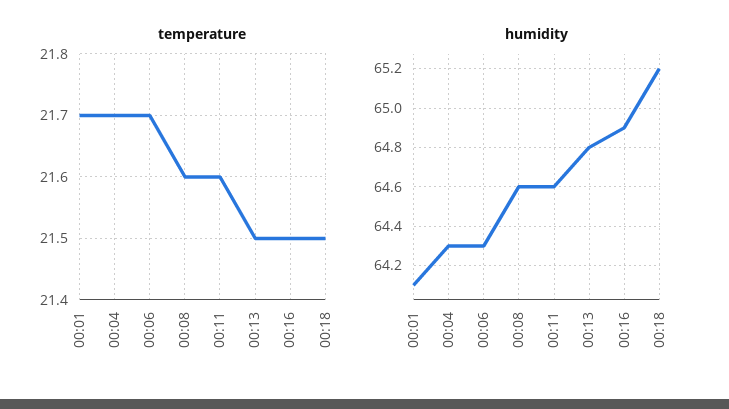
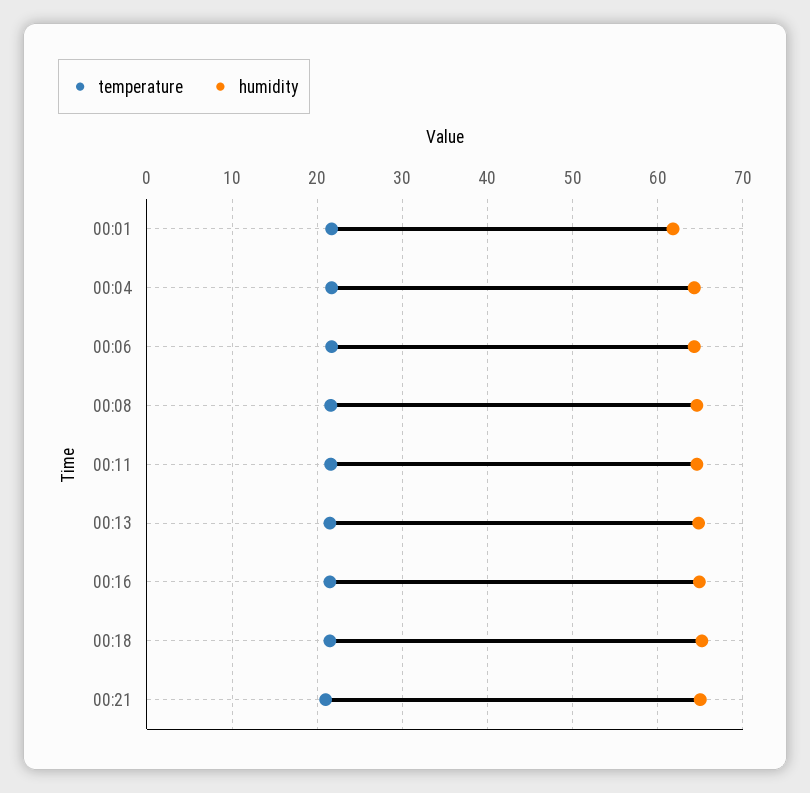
humidity, 00:01: 64.1 -> 62
temperature, 00:21: none -> 21
humidity, 00:21: none -> 65

